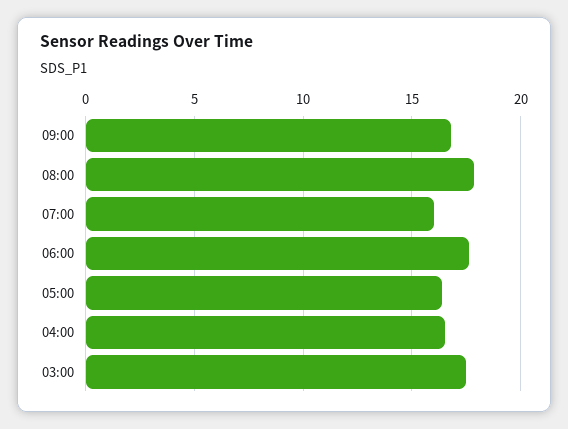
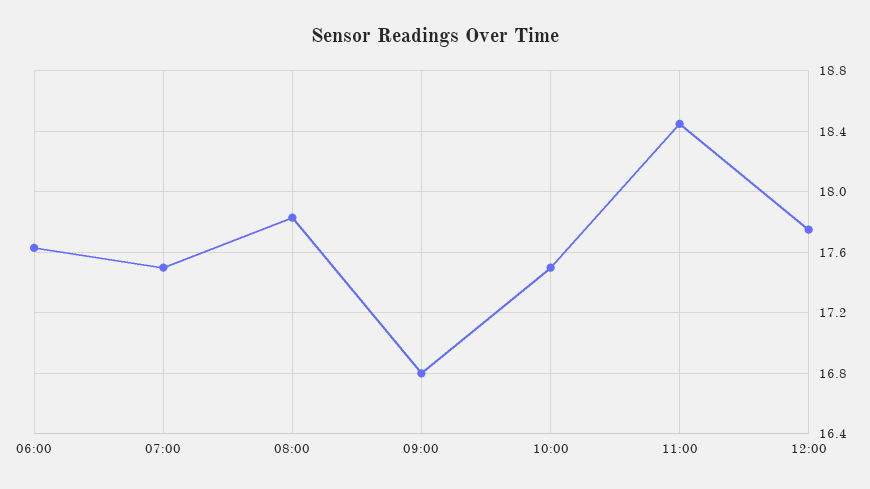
07:00: 16 -> 17.5
05:00: 16.5 -> none
04:00: 16.5 -> none
03:00: 17.5 -> none
10:00: none -> 17.5
11:00: none -> 18.45
12:00: none -> 17.75

